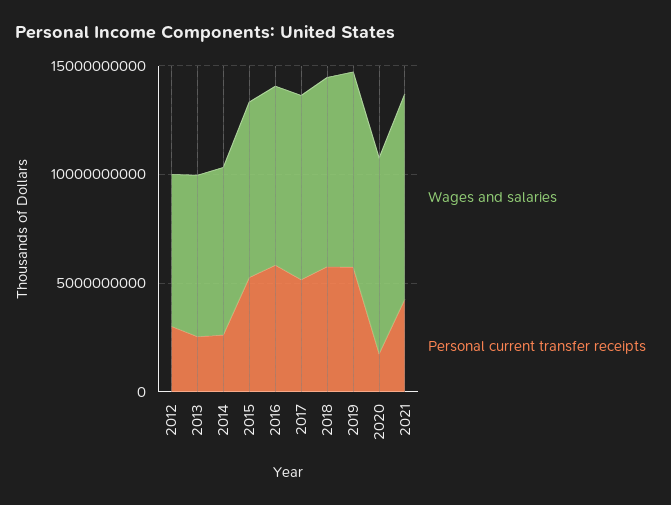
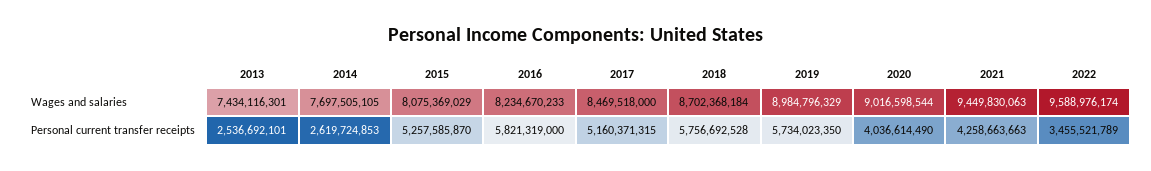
Wages and salaries, 2012: 7000000000 -> none
Personal current transfer receipts, 2012: 3000000000 -> none
Personal current transfer receipts, 2020: 2000000000 -> 4036614490
Wages and salaries, 2022: none -> 9588976174
Personal current transfer receipts, 2022: none -> 3455521789

